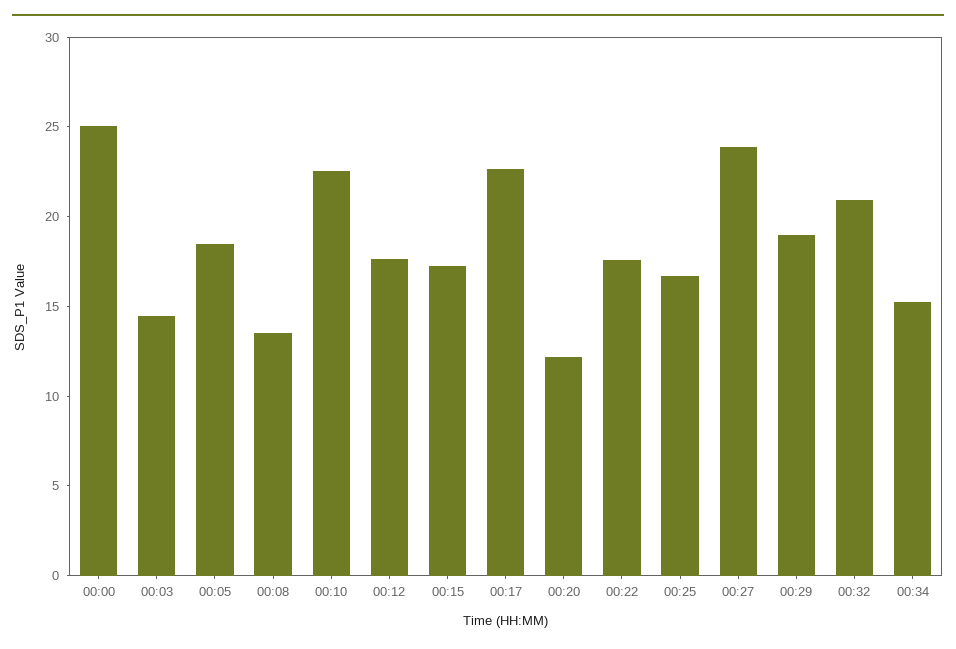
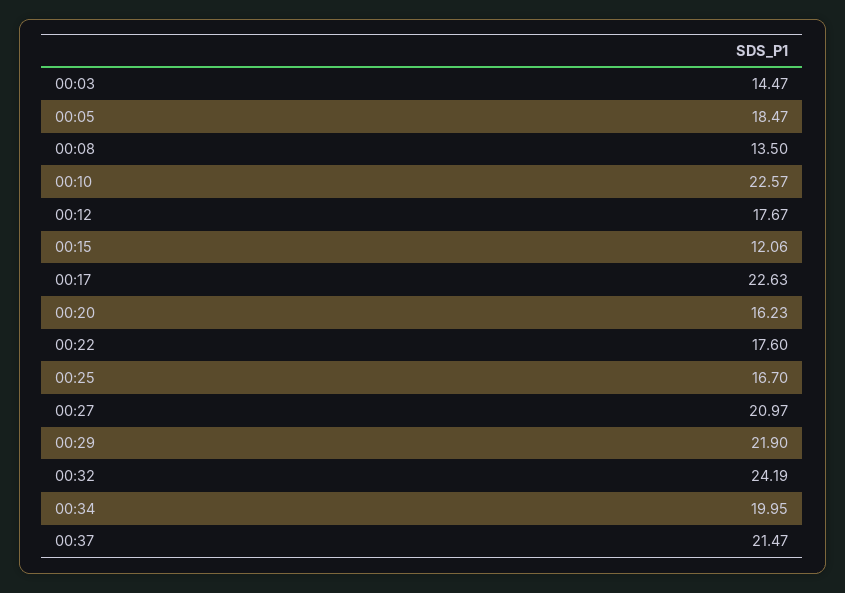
00:00: 25 -> none
00:15: 17 -> 12.06
00:20: 12 -> 16.23
00:27: 24 -> 20.97
00:29: 19 -> 21.9
00:32: 21 -> 24.19
00:34: 15 -> 19.95
00:37: none -> 21.47

